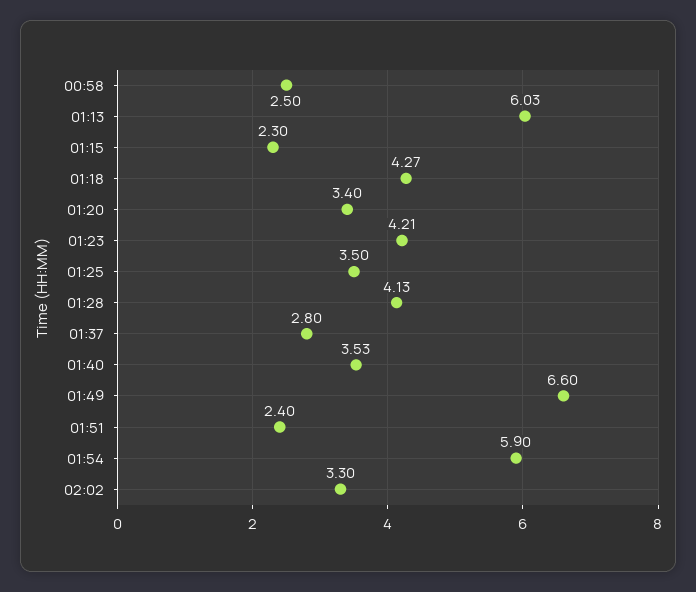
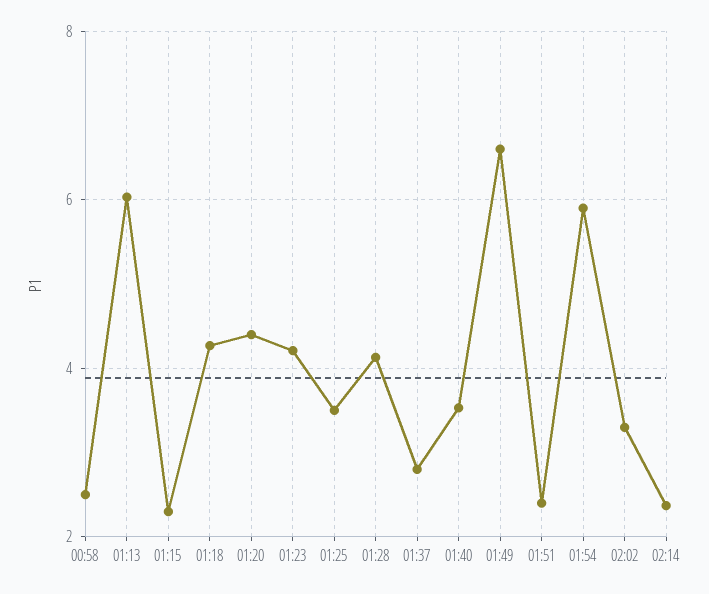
01:20: 3.4 -> 4.4
02:14: none -> 2.4

